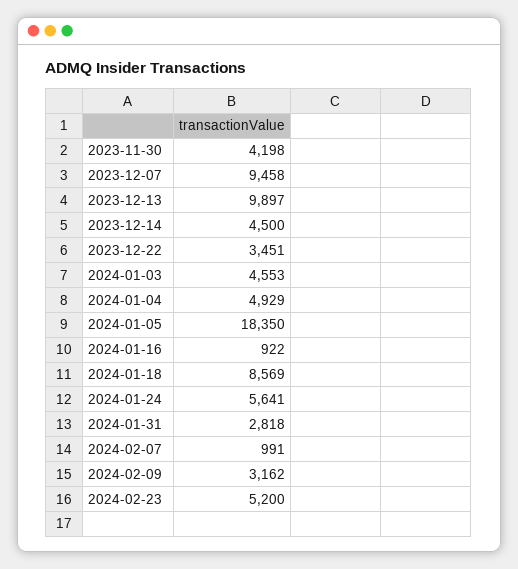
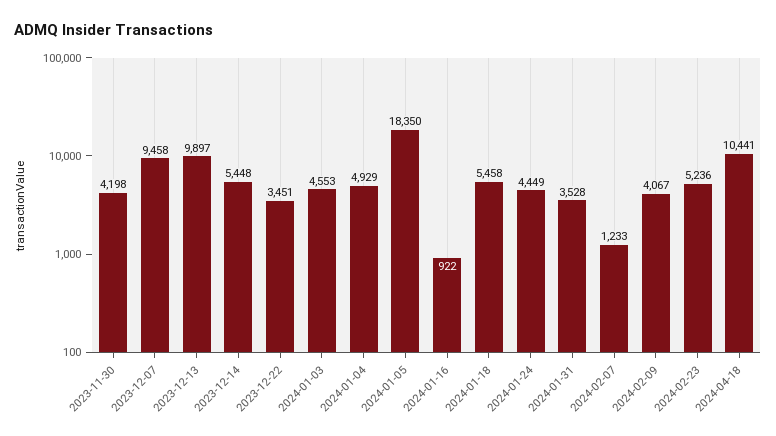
2023-12-14: 4500 -> 5448
2024-01-18: 8569 -> 5458
2024-01-24: 5641 -> 4449
2024-01-31: 2818 -> 3528
2024-02-07: 991 -> 1233
2024-02-09: 3162 -> 4067
2024-02-23: 5200 -> 5236
2024-04-18: none -> 10441

